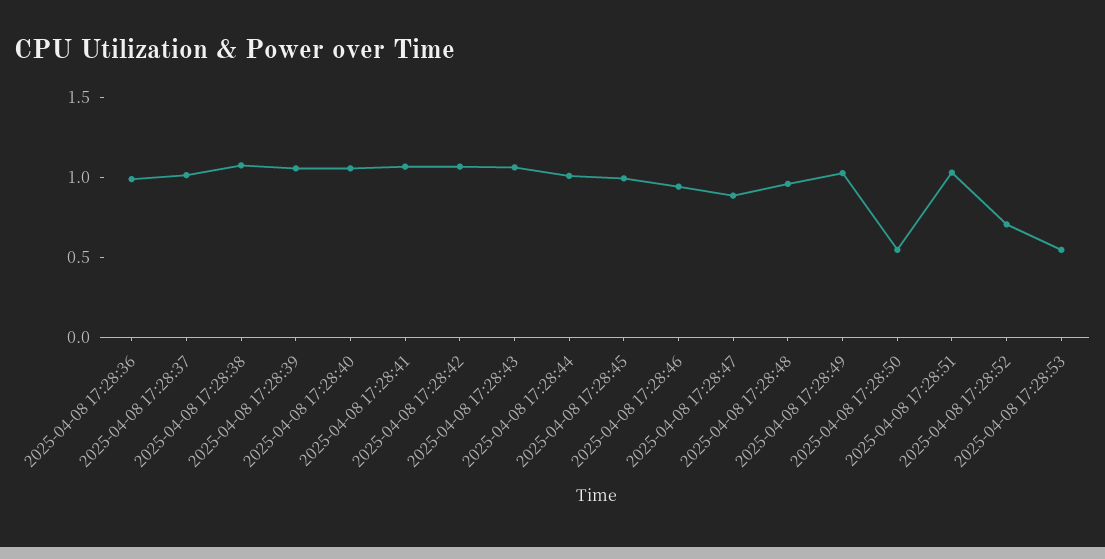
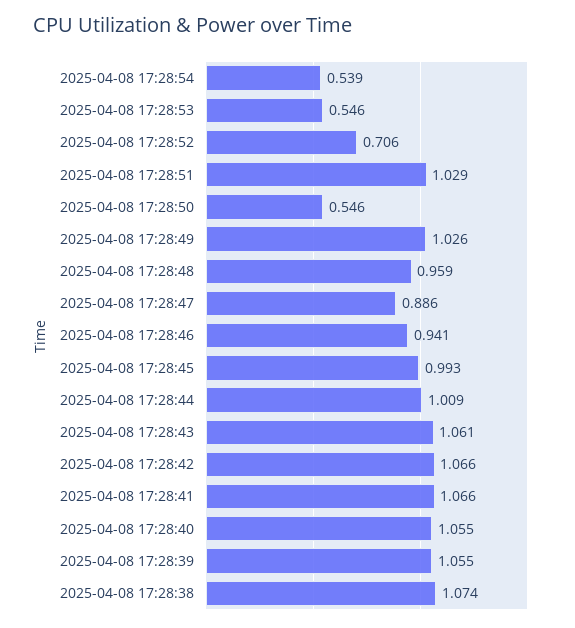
2025-04-08 17:28:36: 1 -> none
2025-04-08 17:28:37: 1 -> none
2025-04-08 17:28:54: none -> 0.539

